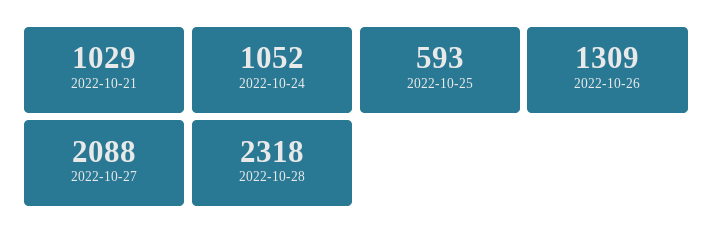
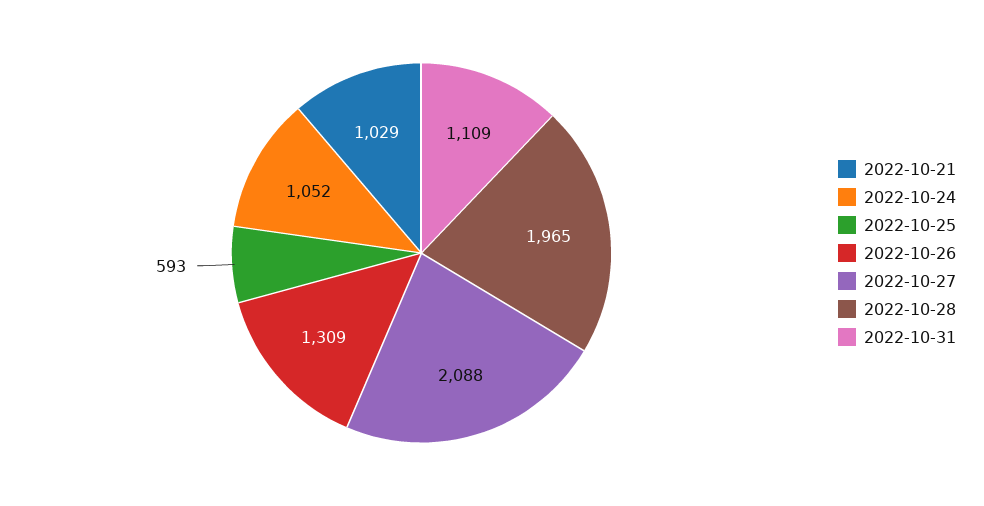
2022-10-28: 2318 -> 1965
2022-10-31: none -> 1109

